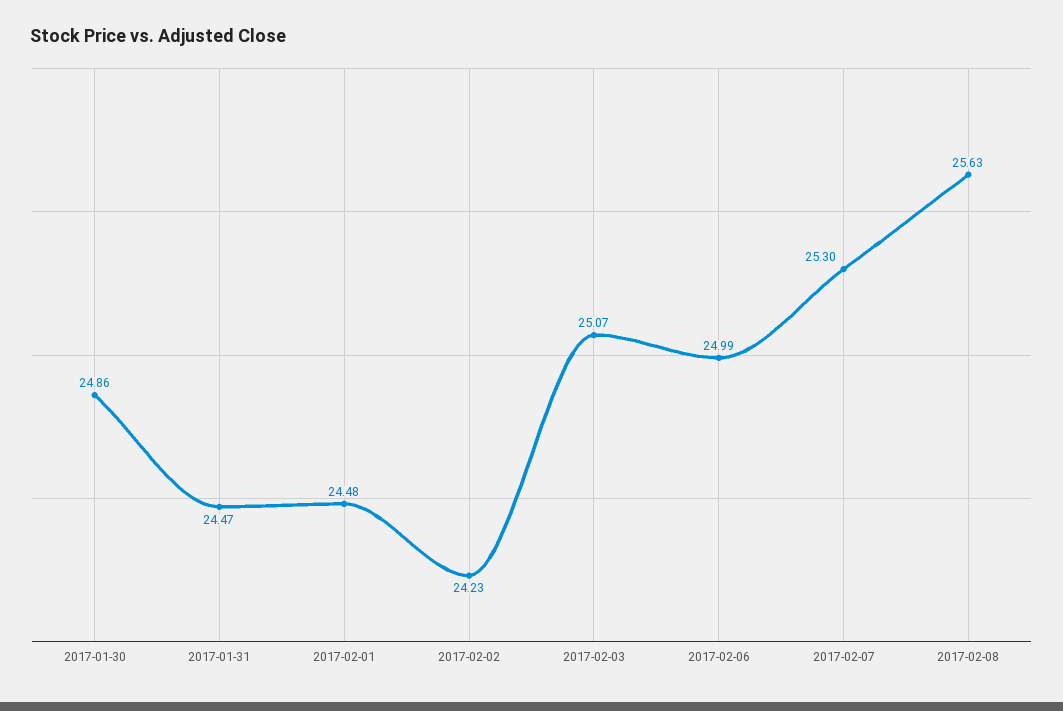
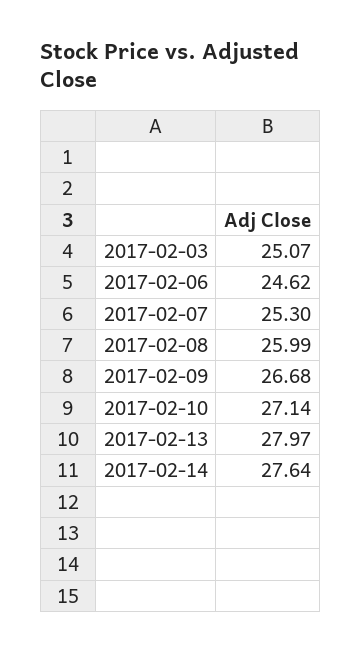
2017-01-30: 24.86 -> none
2017-01-31: 24.47 -> none
2017-02-01: 24.48 -> none
2017-02-02: 24.23 -> none
2017-02-06: 24.99 -> 24.62
2017-02-08: 25.63 -> 25.99
2017-02-09: none -> 26.68
2017-02-10: none -> 27.14
2017-02-13: none -> 27.97
2017-02-14: none -> 27.64

